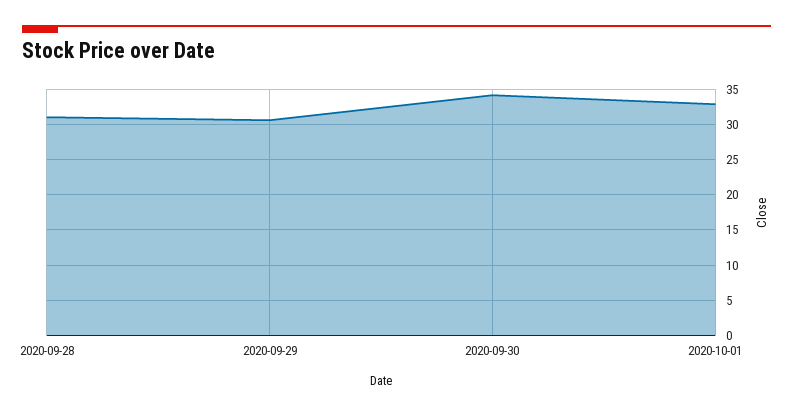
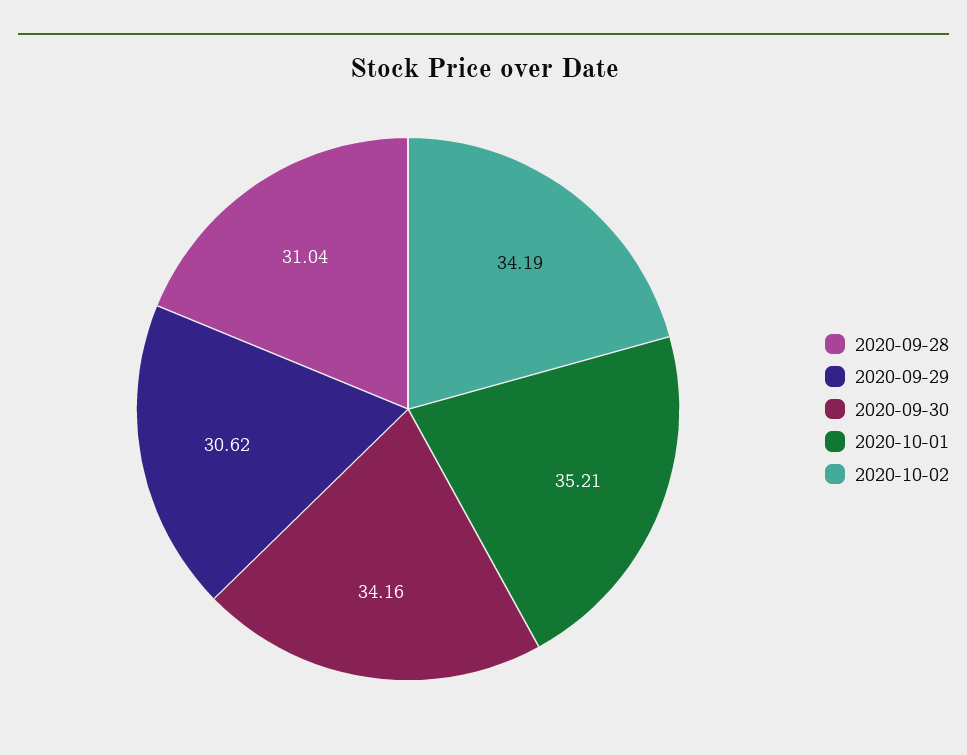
2020-10-01: 33 -> 35.21
2020-10-02: none -> 34.19

